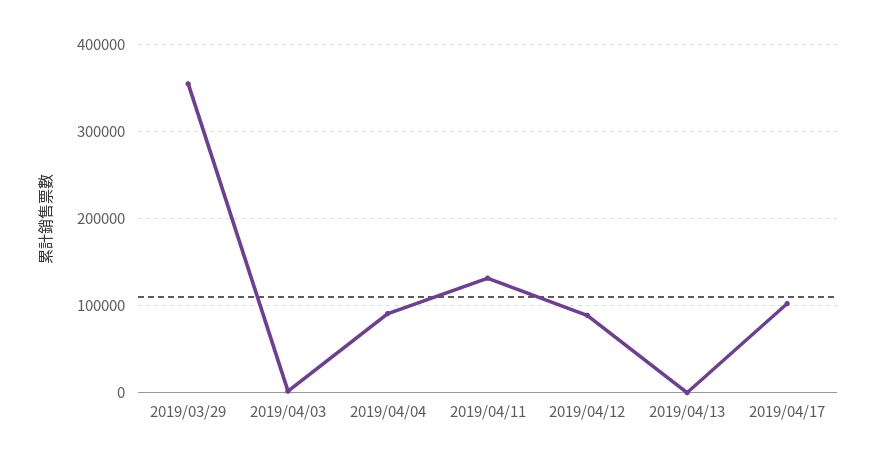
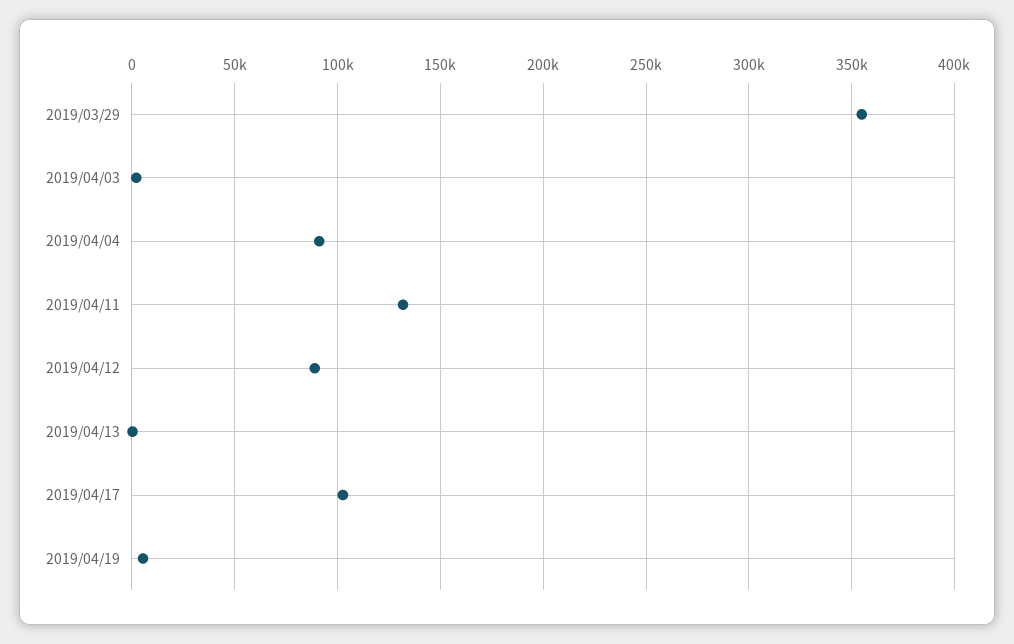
2019/04/19: none -> 5000

